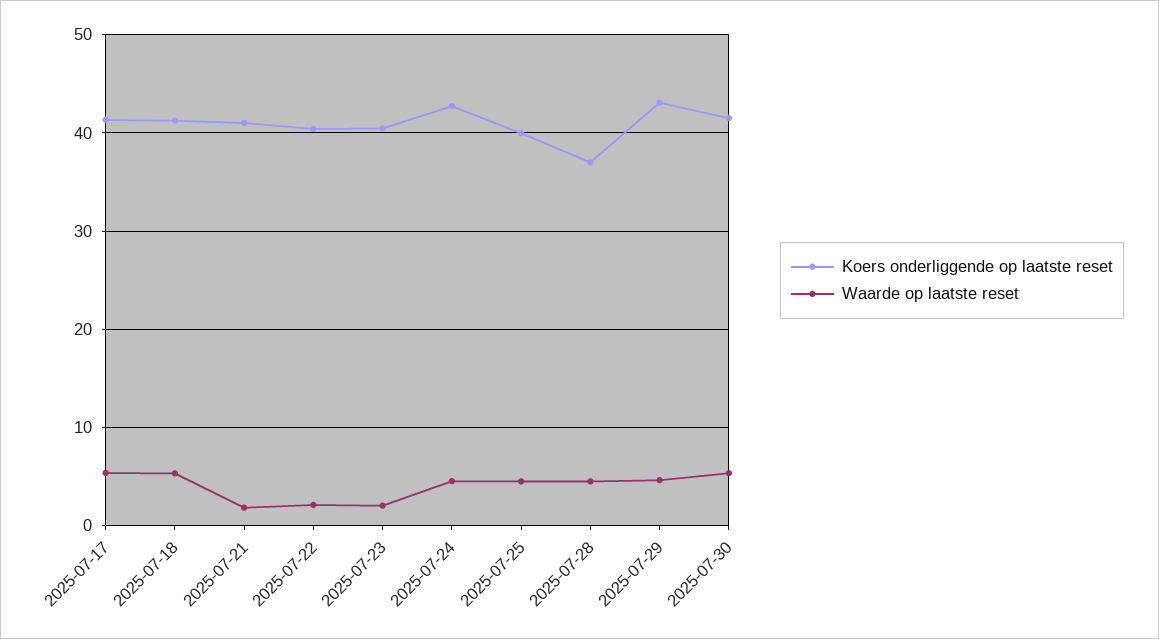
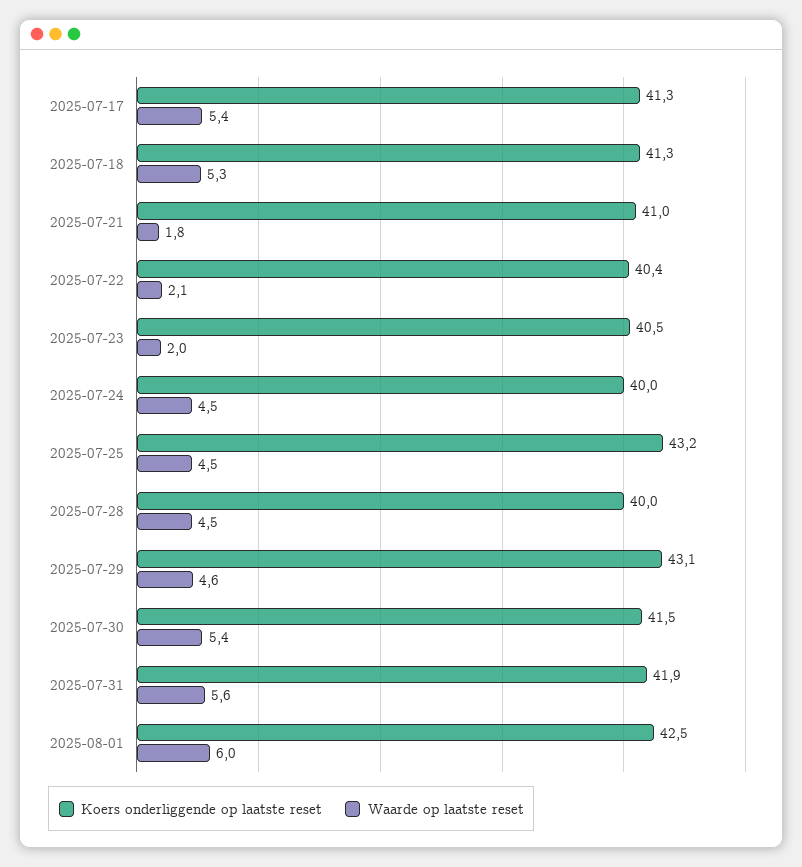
Koers onderliggende op laatste reset, 2025-07-24: 43 -> 40
Koers onderliggende op laatste reset, 2025-07-25: 40 -> 43.2
Koers onderliggende op laatste reset, 2025-07-28: 37 -> 40
Koers onderliggende op laatste reset, 2025-07-31: none -> 41.9
Waarde op laatste reset, 2025-07-31: none -> 5.6
Koers onderliggende op laatste reset, 2025-08-01: none -> 42.5
Waarde op laatste reset, 2025-08-01: none -> 6

